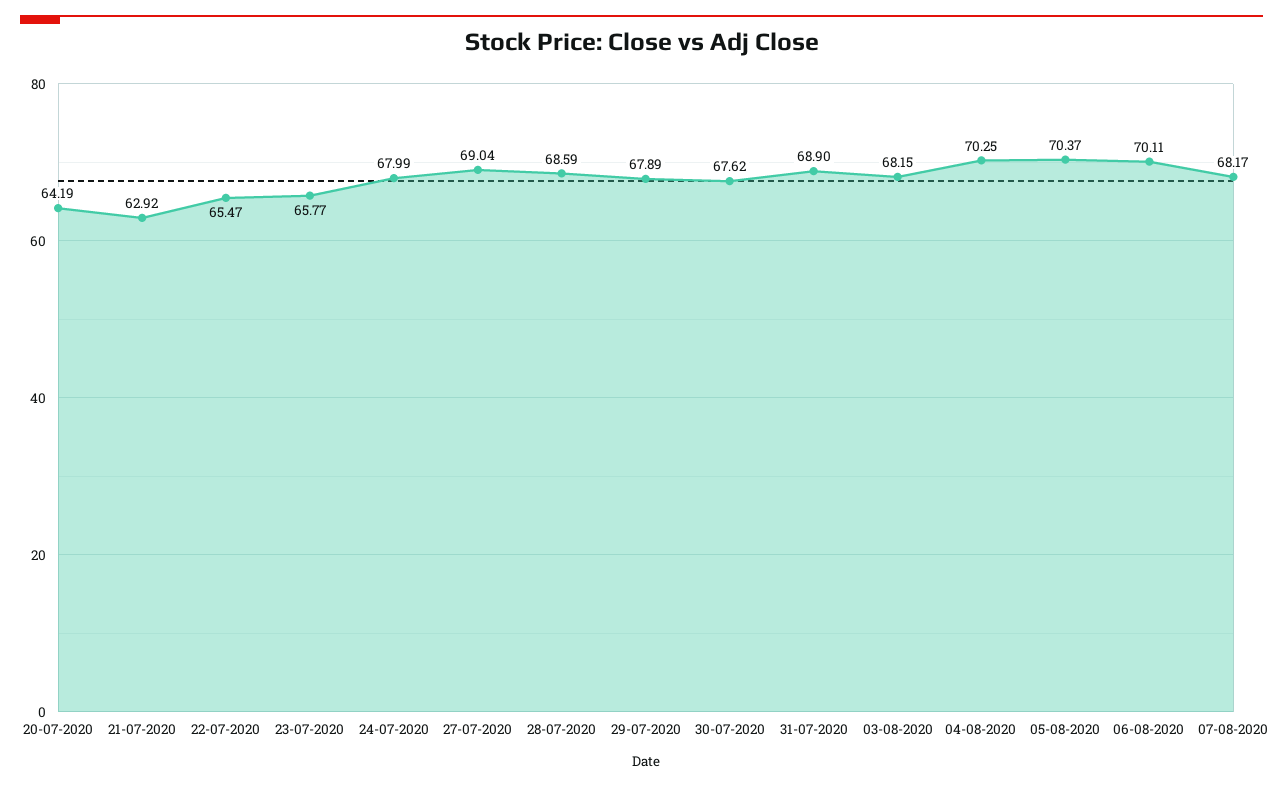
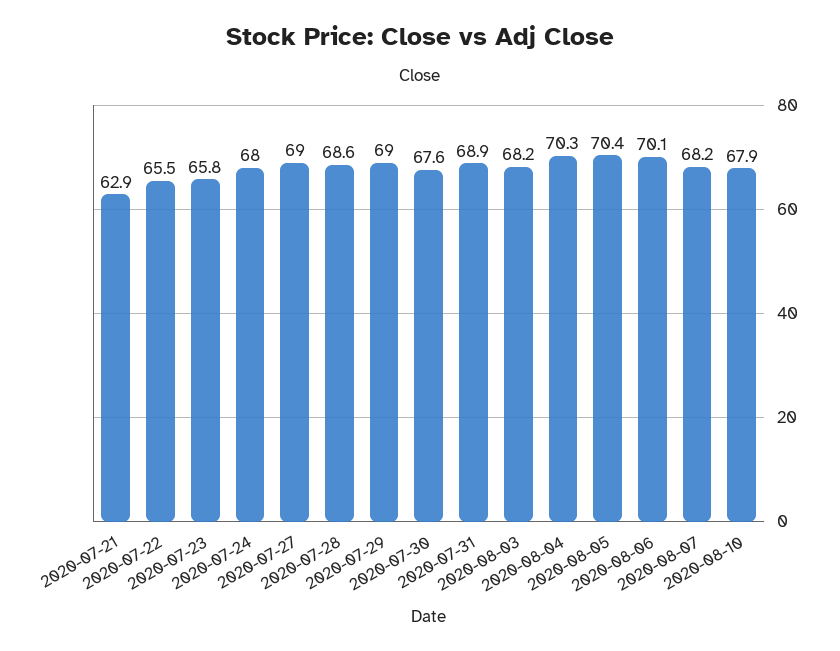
20-07-2020: 64.19 -> none
29-07-2020: 67.89 -> 69
2020-08-10: none -> 67.9

